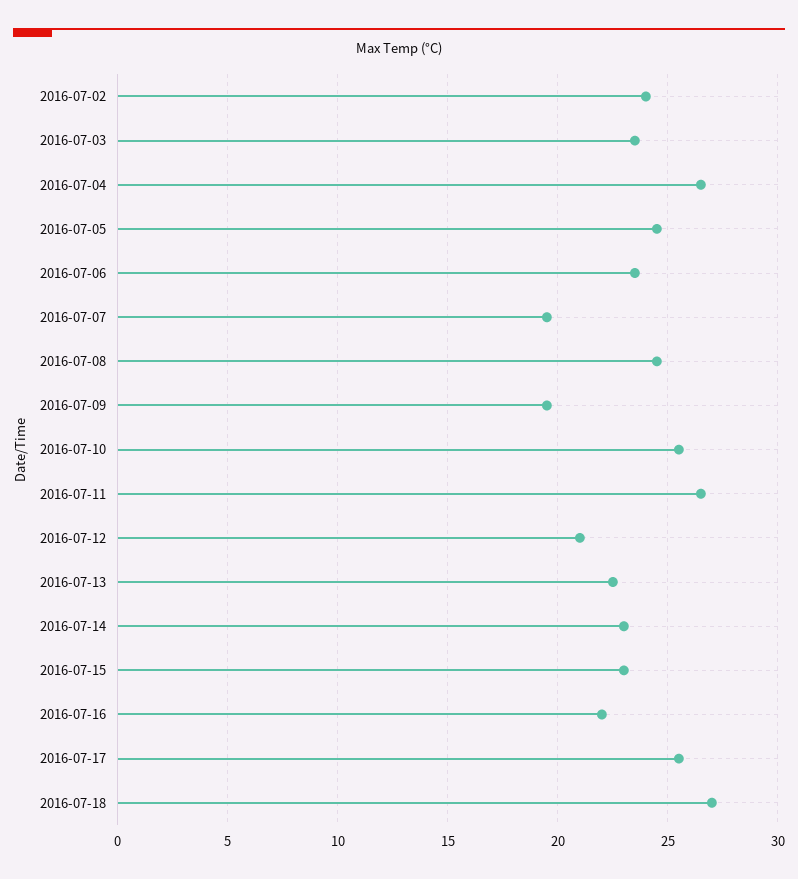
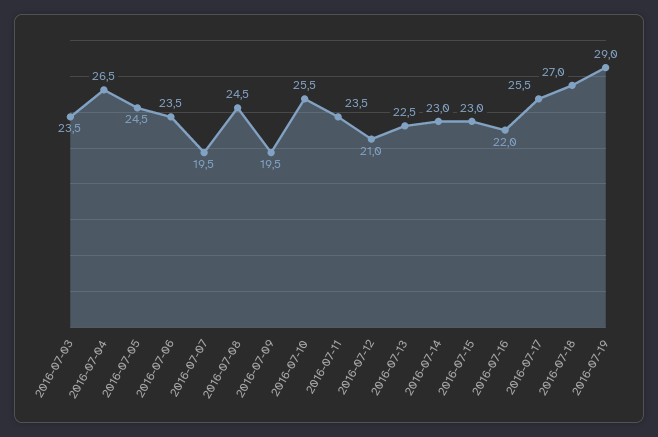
2016-07-02: 24 -> none
2016-07-11: 26.5 -> 23.5
2016-07-19: none -> 29

